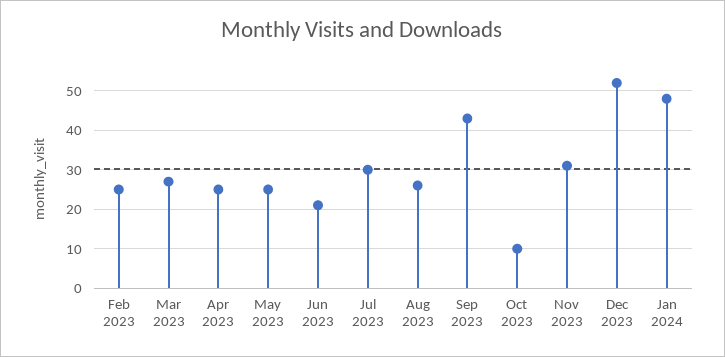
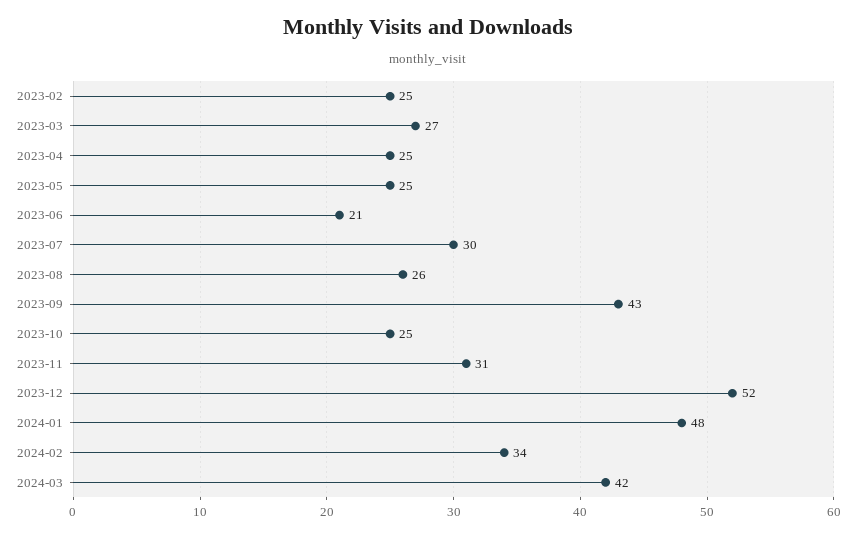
Oct 2023: 10 -> 25
2024-02: none -> 34
2024-03: none -> 42

